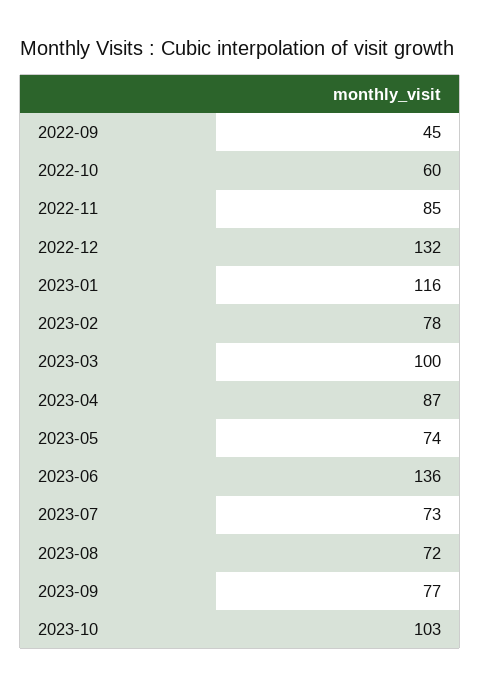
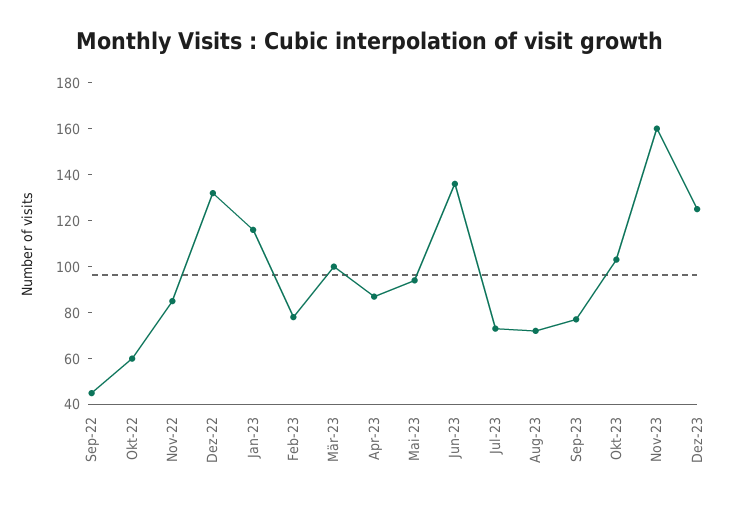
2023-05: 74 -> 95
Nov-23: none -> 160
Dez-23: none -> 125

